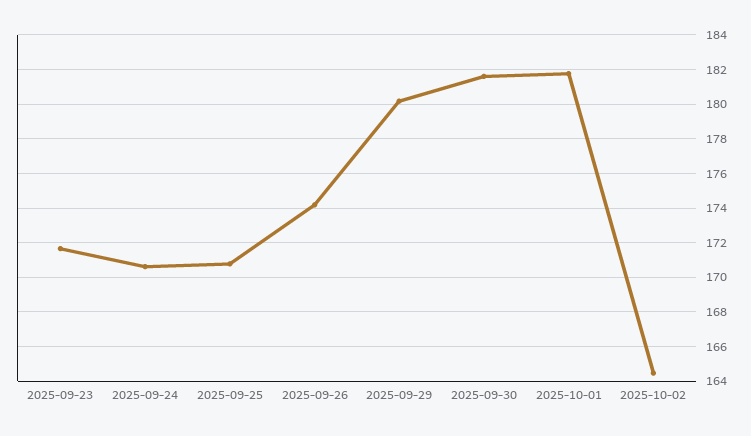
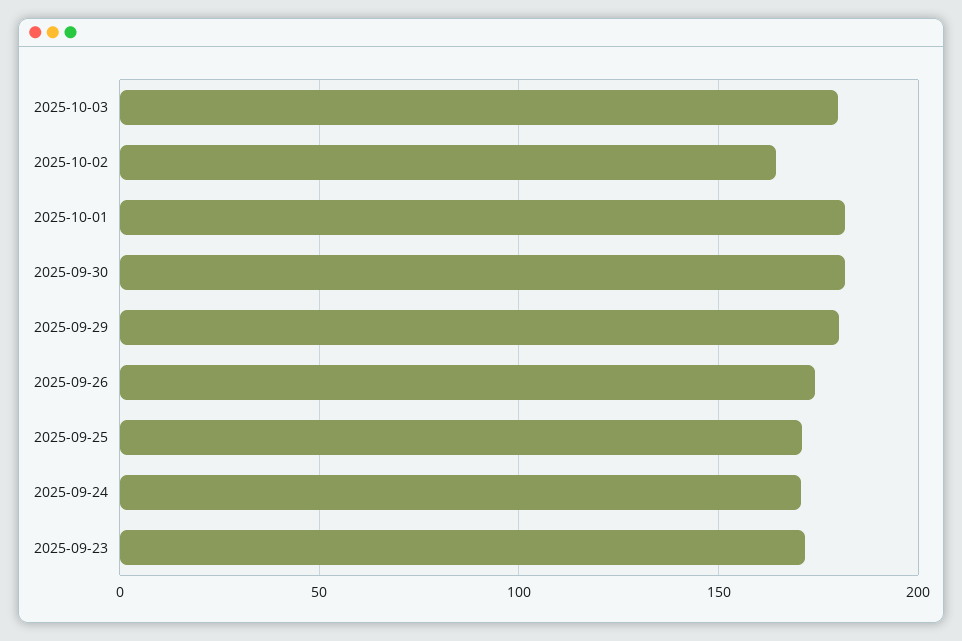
2025-10-03: none -> 180

